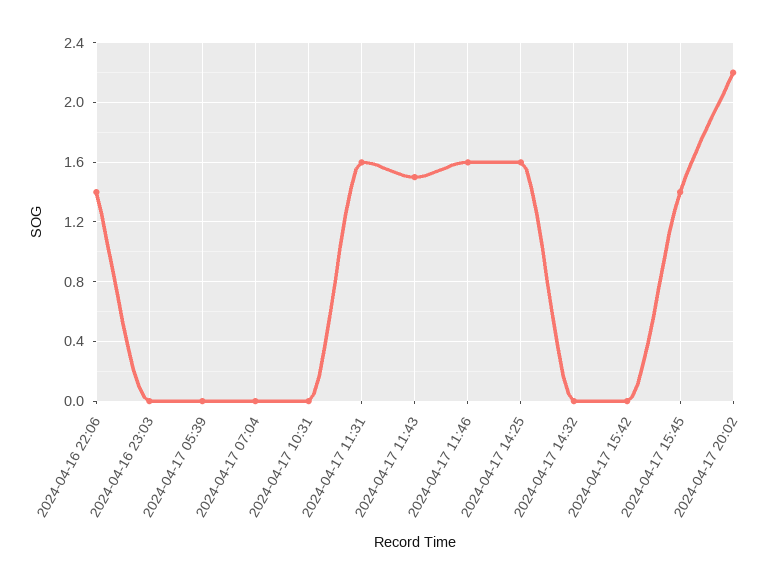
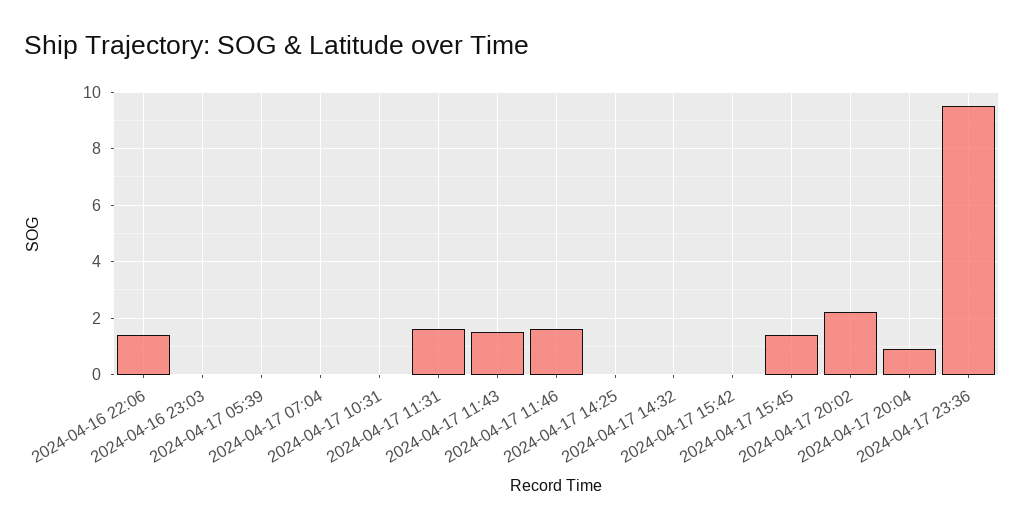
2024-04-17 14:25: 1.6 -> 0
2024-04-17 20:04: none -> 1
2024-04-17 23:36: none -> 9.5

